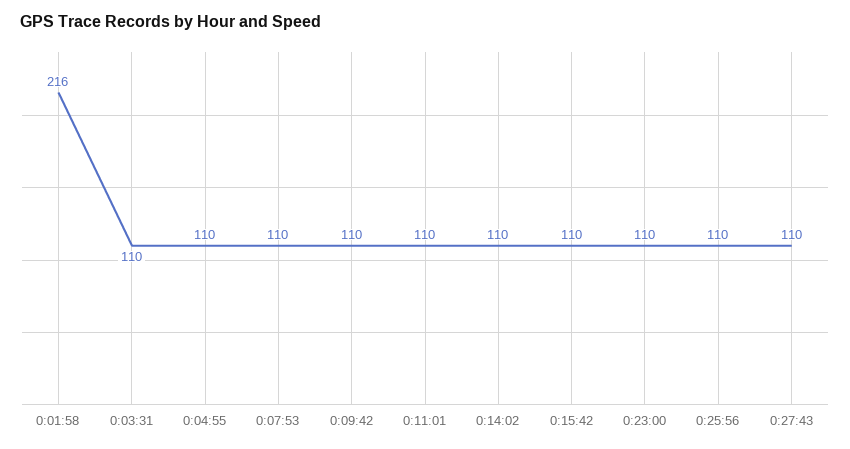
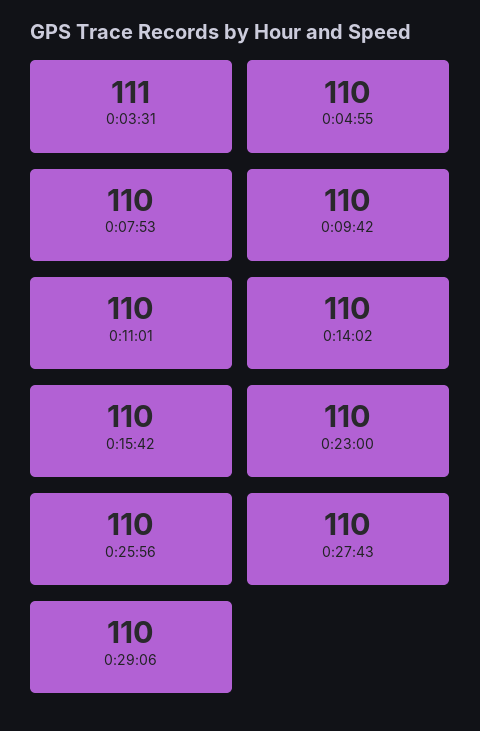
0:01:58: 216 -> none
0:03:31: 110 -> 111
0:29:06: none -> 110

